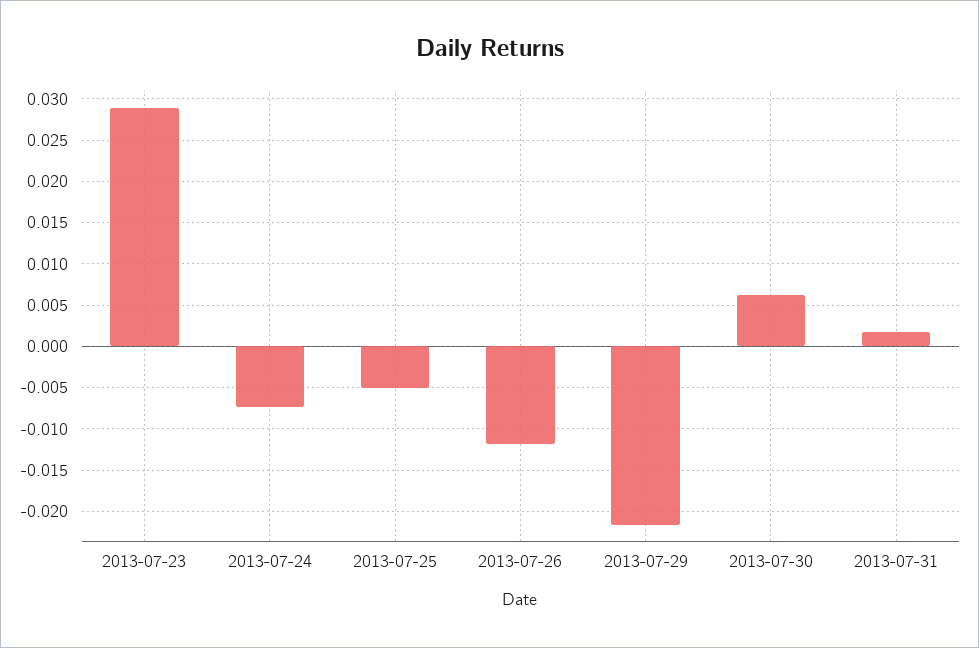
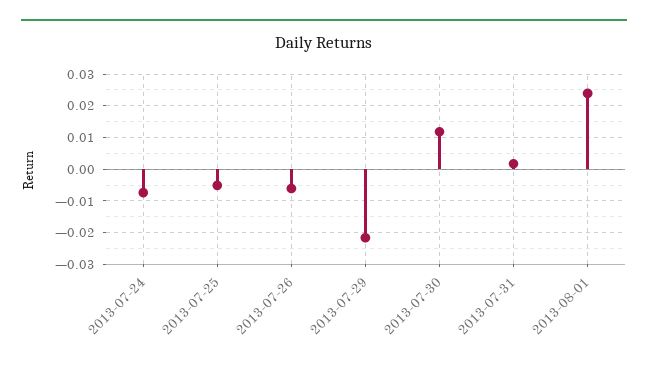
2013-07-23: 0.029 -> none
2013-07-26: -0.012 -> -0.006
2013-07-30: 0.006 -> 0.012
2013-08-01: none -> 0.024

